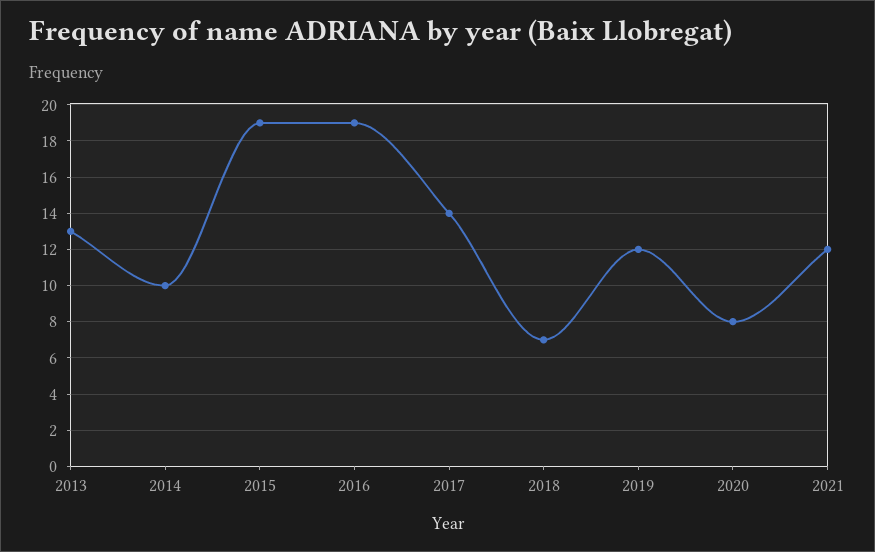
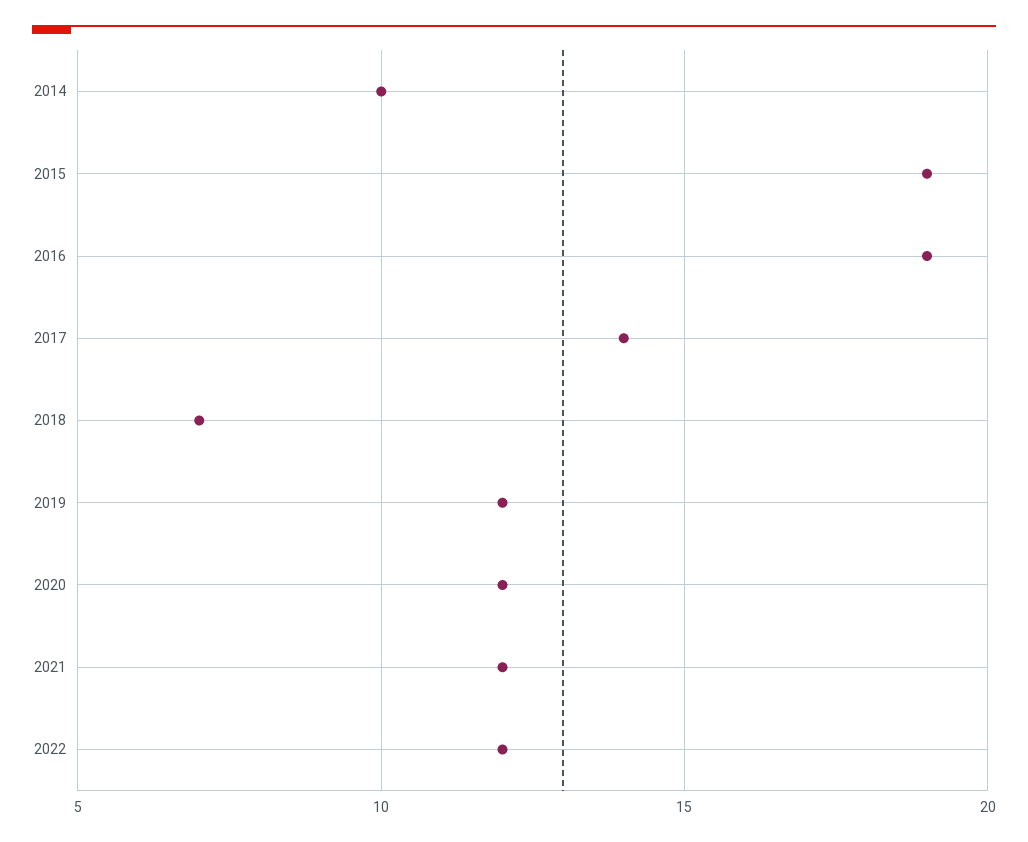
2013: 13 -> none
2020: 8 -> 12
2022: none -> 12

